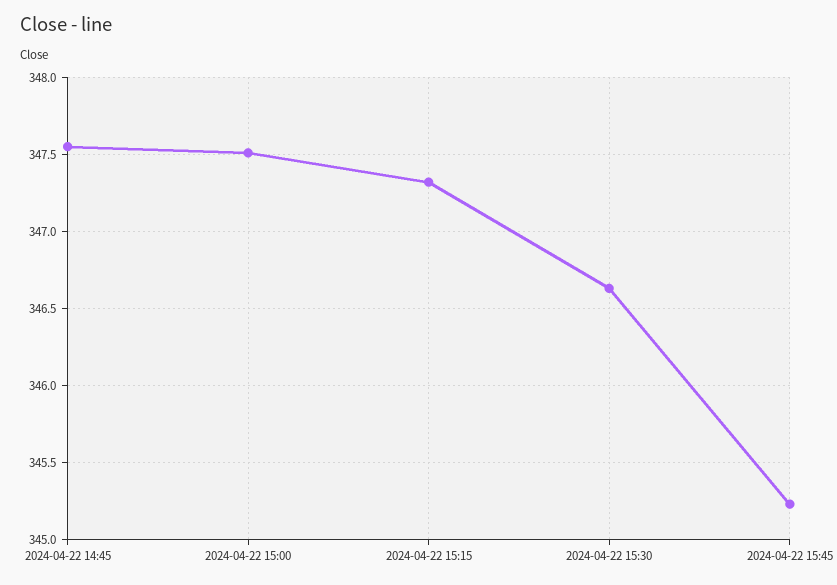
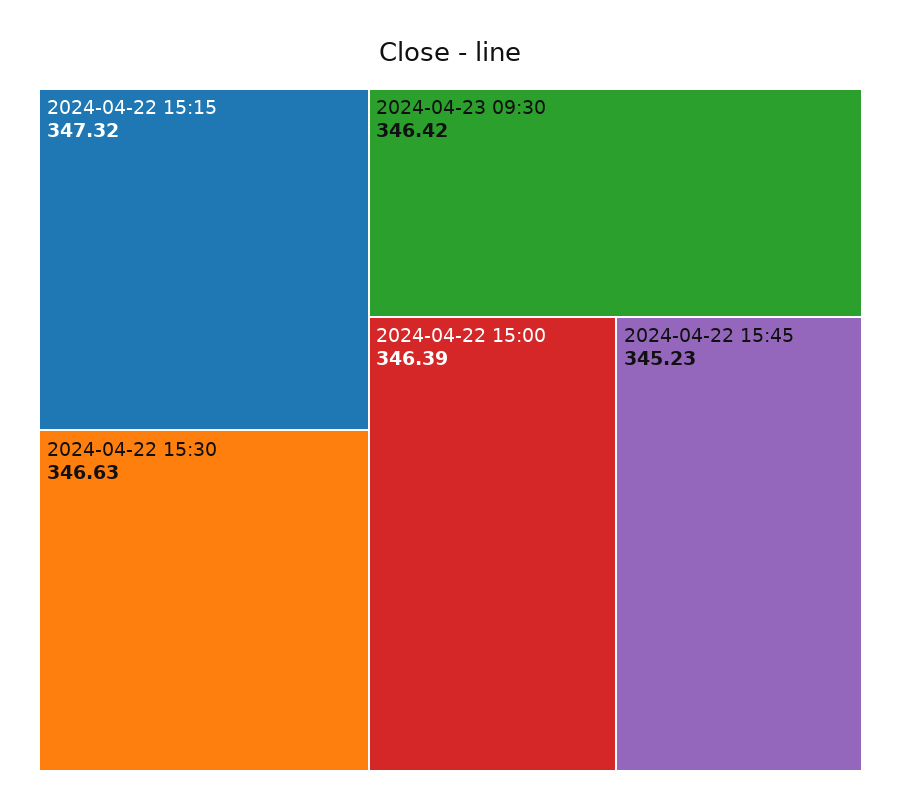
2024-04-22 14:45: 347.55 -> none
2024-04-22 15:00: 347.5 -> 346.39
2024-04-23 09:30: none -> 346.42

